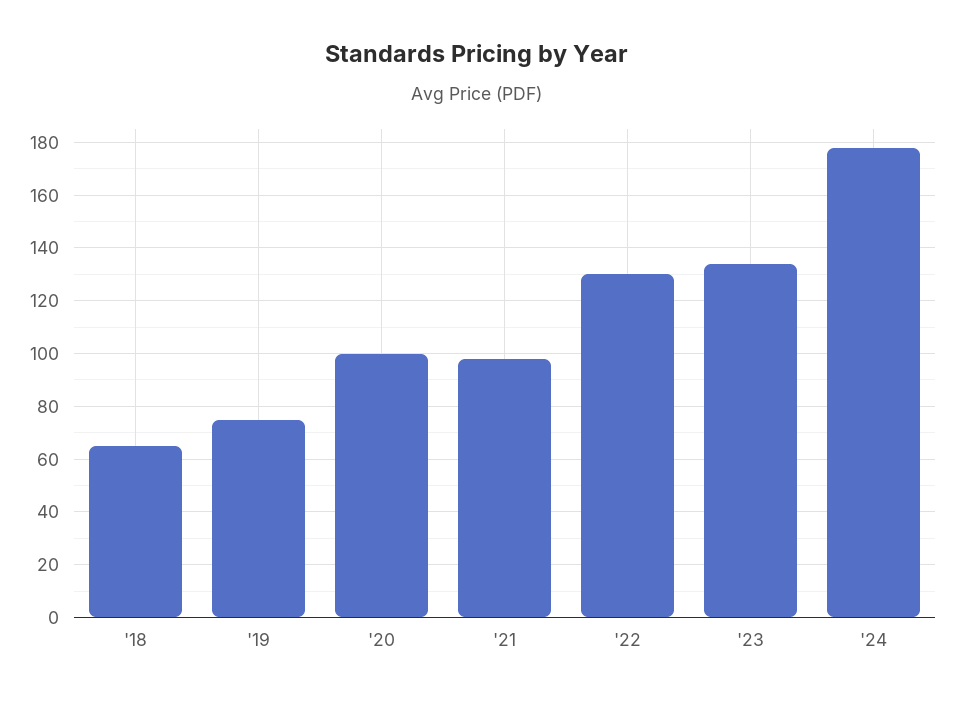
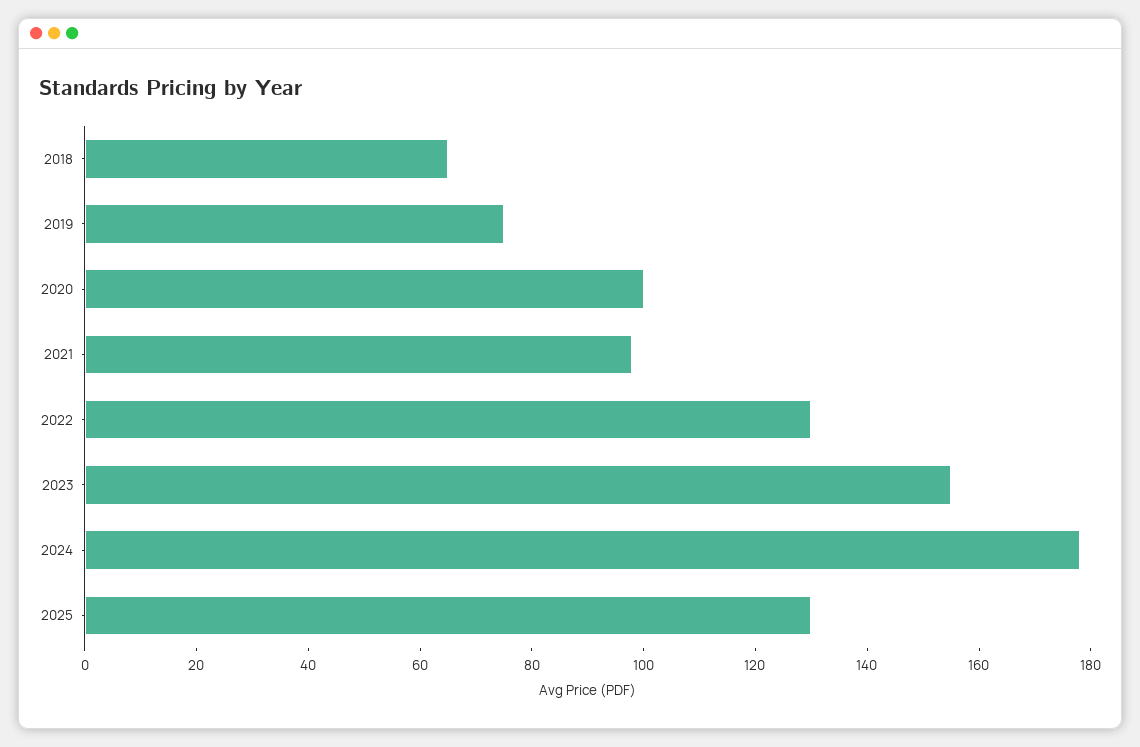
'23: 135 -> 155
2025: none -> 130

